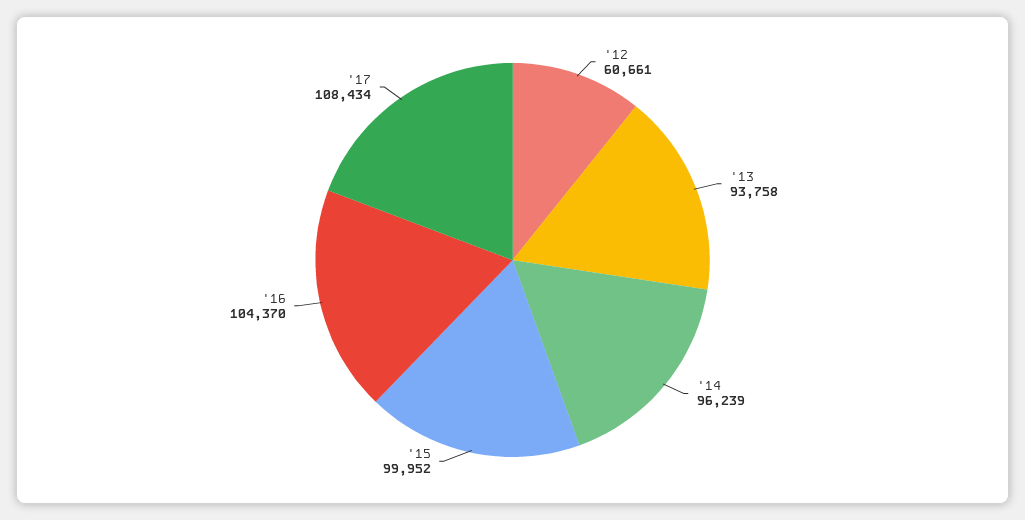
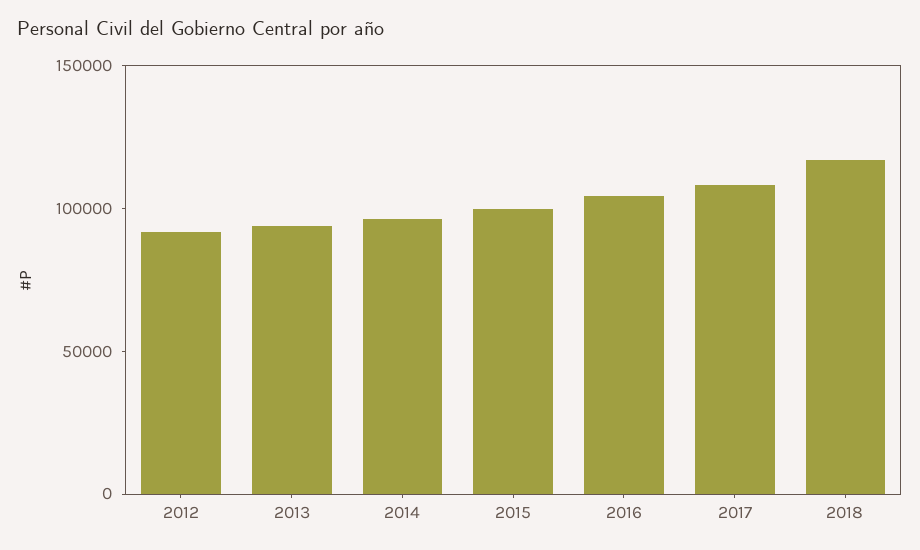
'12: 60661 -> 90000
2018: none -> 120000

